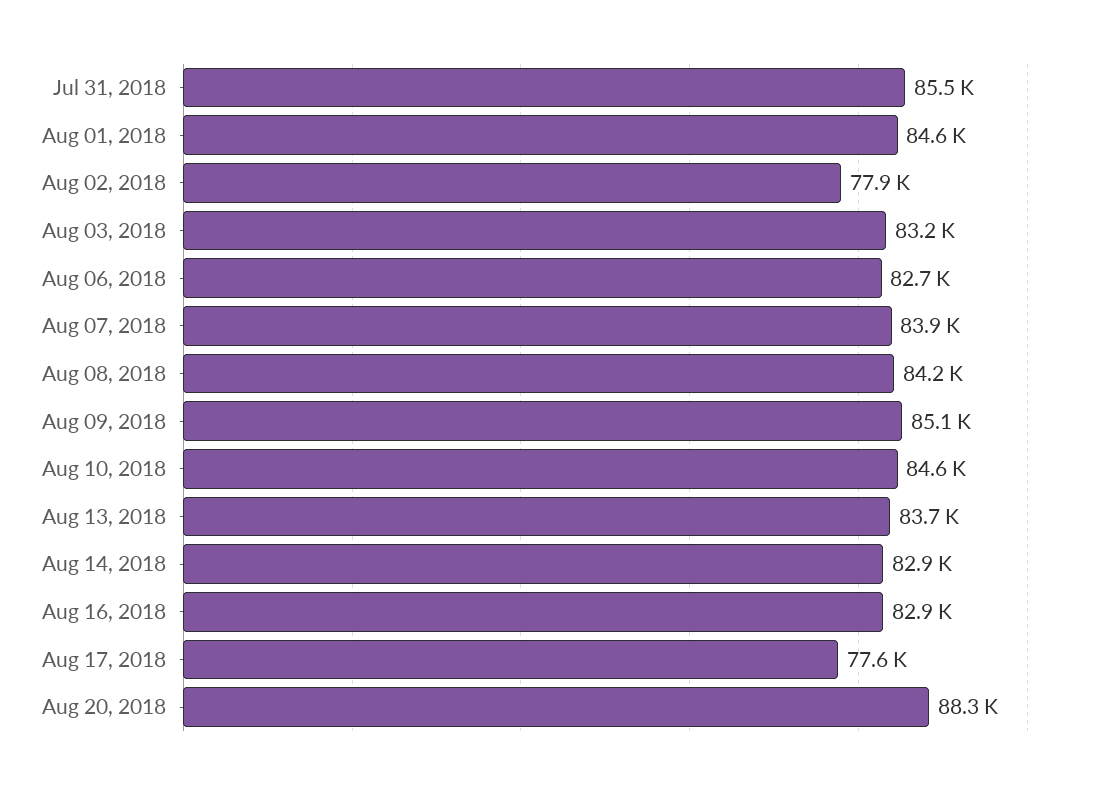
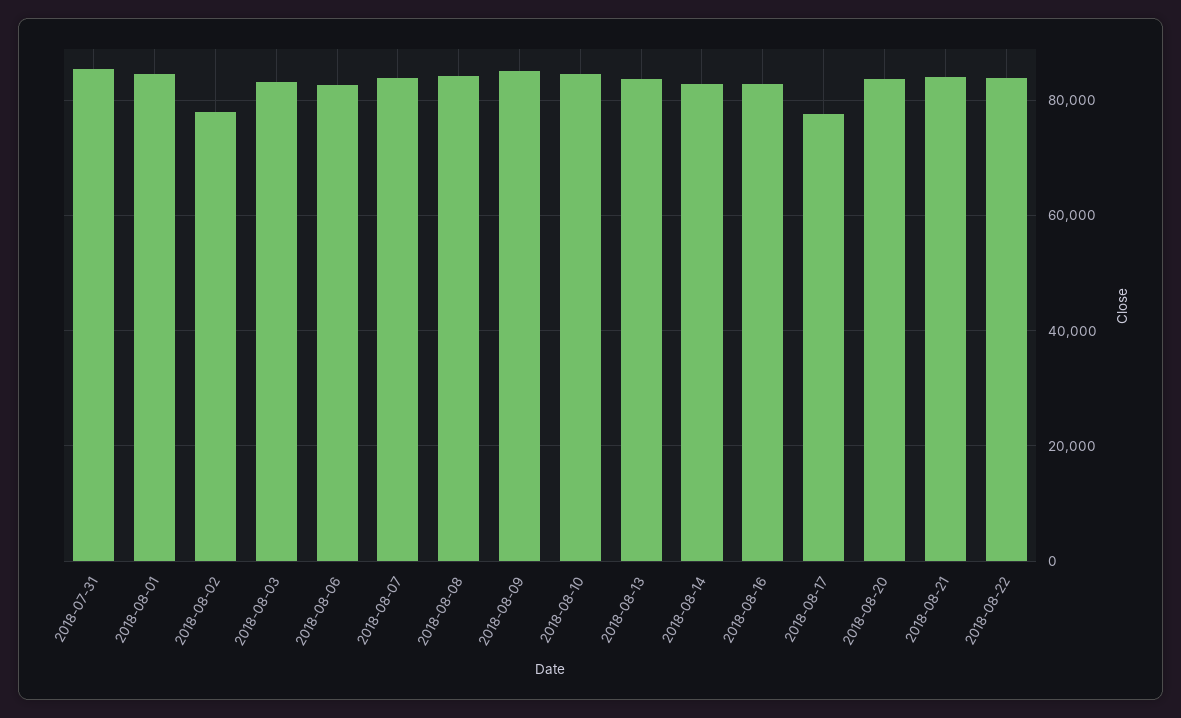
Aug 20, 2018: 88300 -> 84000
2018-08-21: none -> 84000
2018-08-22: none -> 84000

